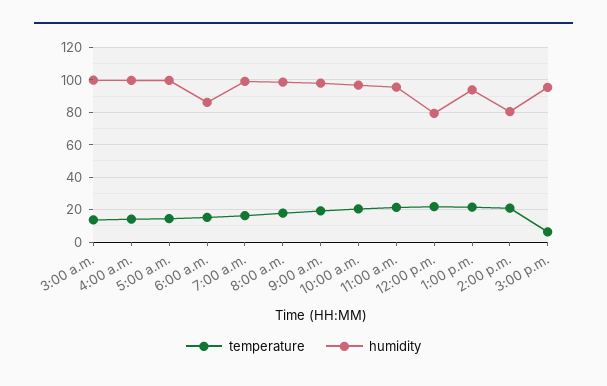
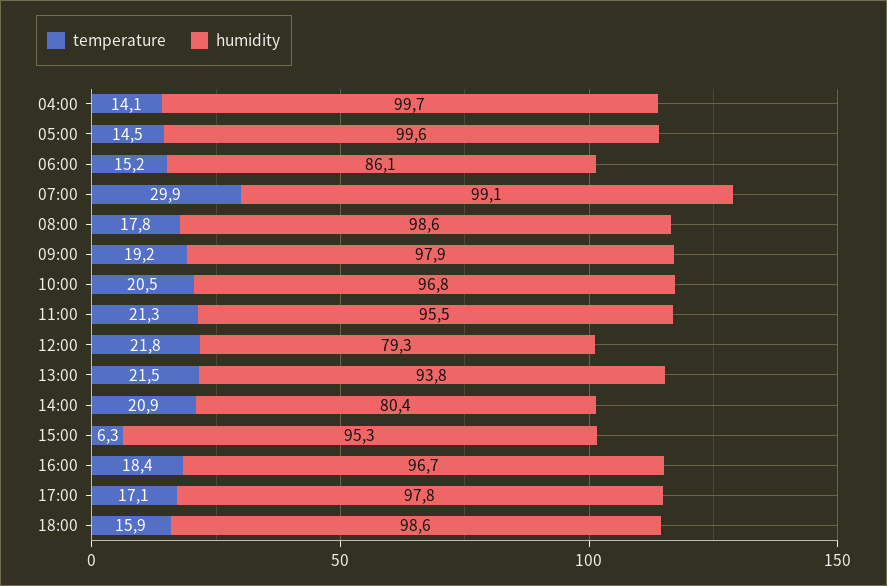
temperature, 3:00 a.m.: 15 -> none
humidity, 3:00 a.m.: 100 -> none
temperature, 7:00 a.m.: 15 -> 29.9
temperature, 16:00: none -> 18.4
humidity, 16:00: none -> 96.7
temperature, 17:00: none -> 17.1
humidity, 17:00: none -> 97.8
temperature, 18:00: none -> 15.9
humidity, 18:00: none -> 98.6

